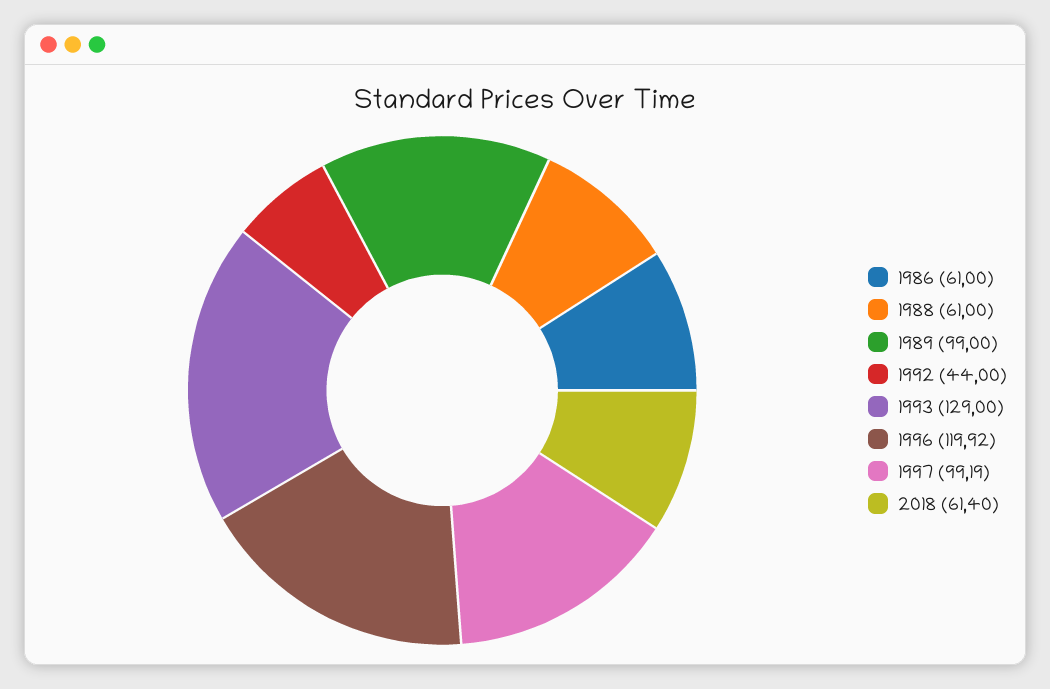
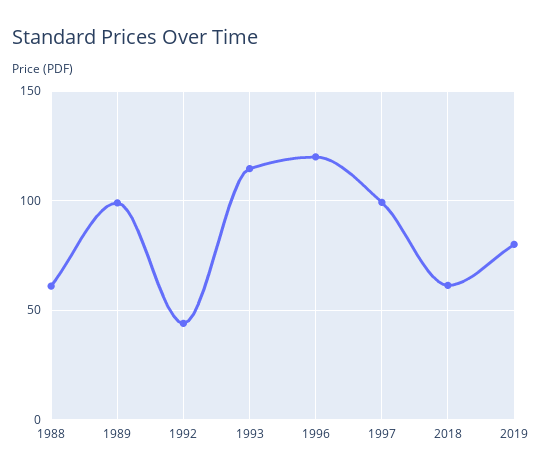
1986: 61 -> none
1993: 129 -> 115
2019: none -> 80

